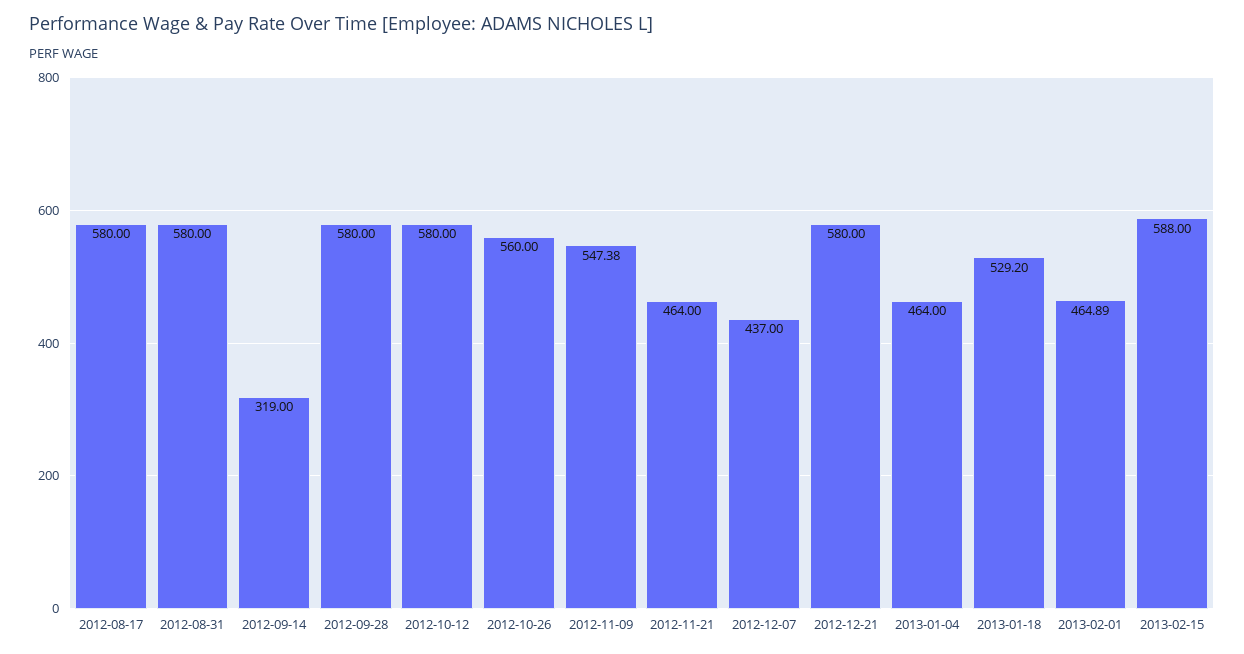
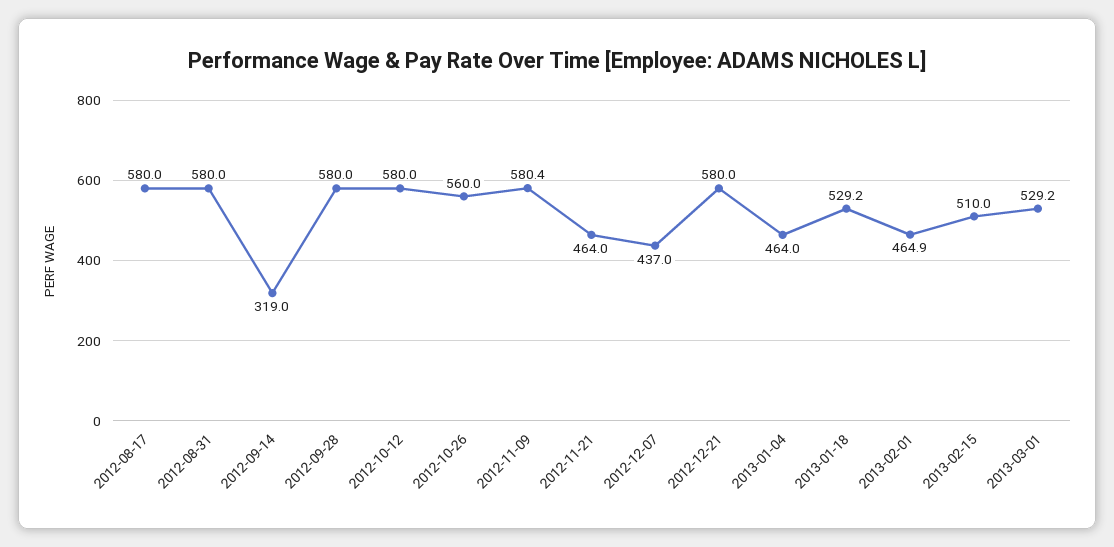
2012-11-09: 547.38 -> 580.4
2013-02-15: 588 -> 510
2013-03-01: none -> 529.2

